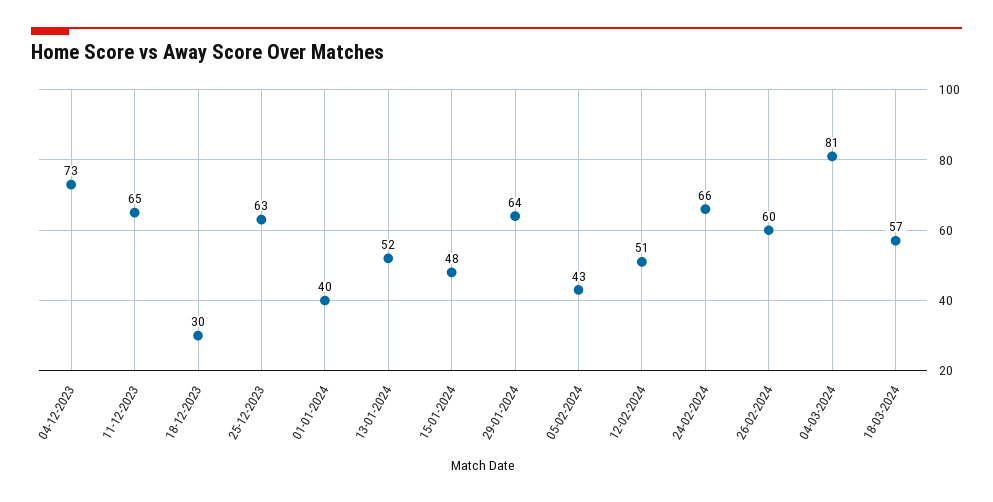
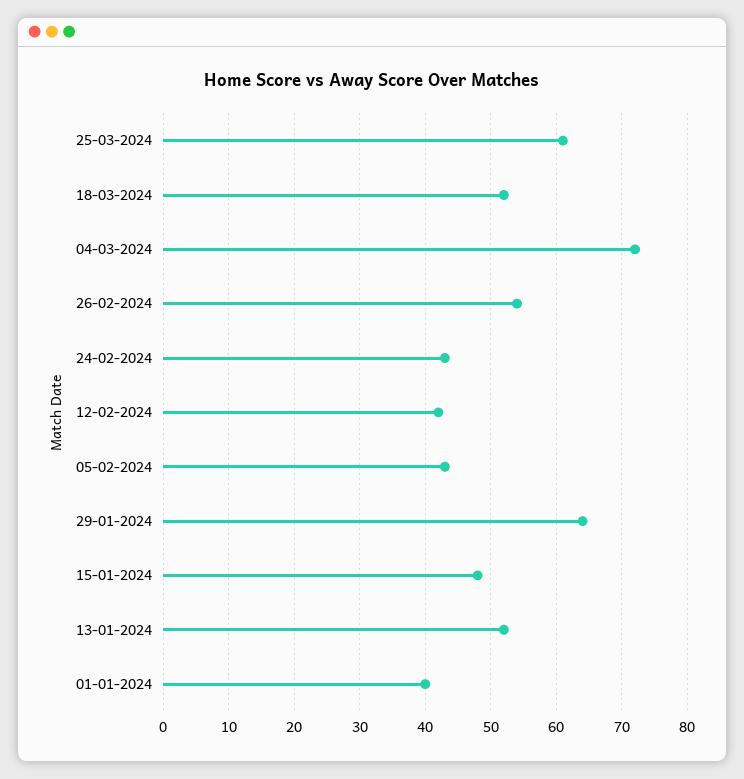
04-12-2023: 73 -> none
11-12-2023: 65 -> none
18-12-2023: 30 -> none
25-12-2023: 63 -> none
12-02-2024: 51 -> 42
24-02-2024: 66 -> 43
26-02-2024: 60 -> 54
04-03-2024: 81 -> 72
18-03-2024: 57 -> 52
25-03-2024: none -> 61

